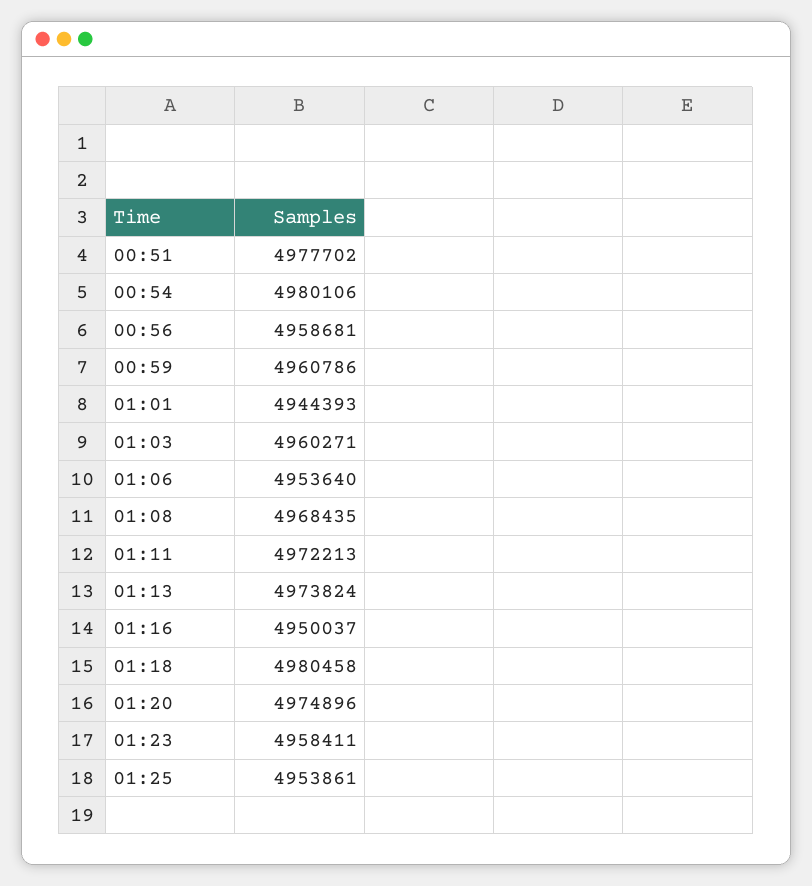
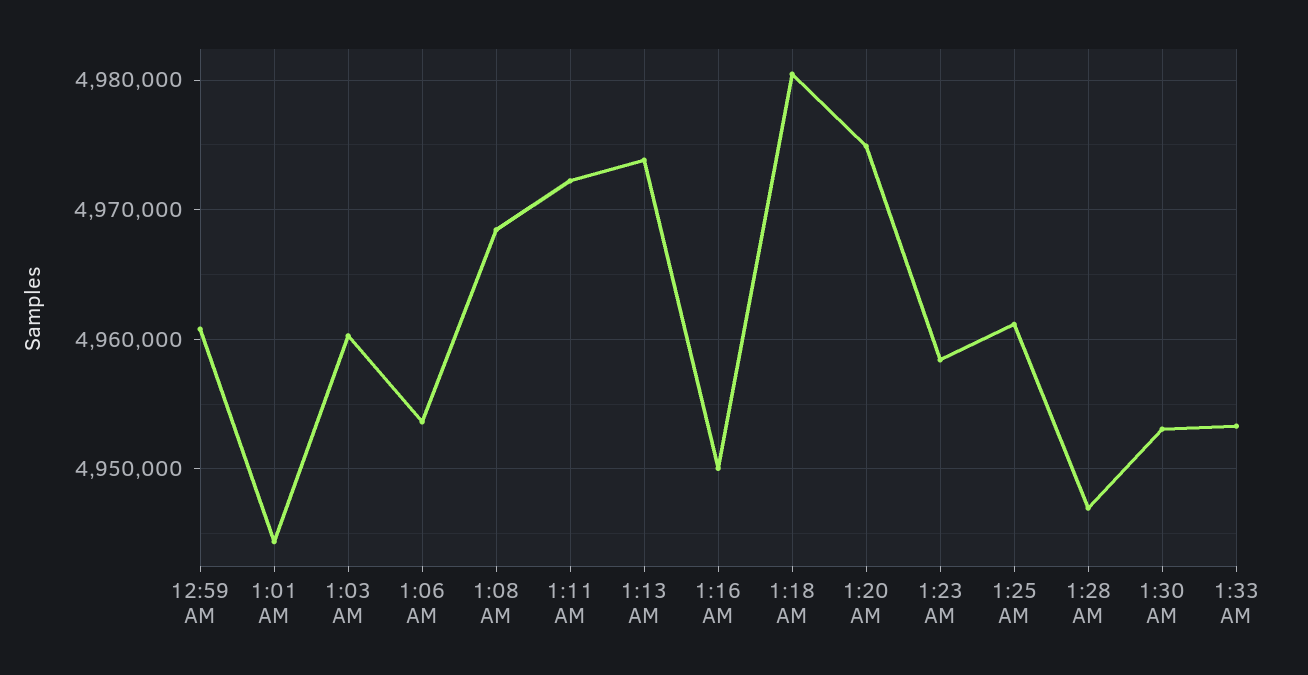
00:51: 4977702 -> none
00:54: 4980106 -> none
00:56: 4958681 -> none
01:25: 4953861 -> 4961000
1:28 AM: none -> 4947000
1:30 AM: none -> 4953000
1:33 AM: none -> 4953000

